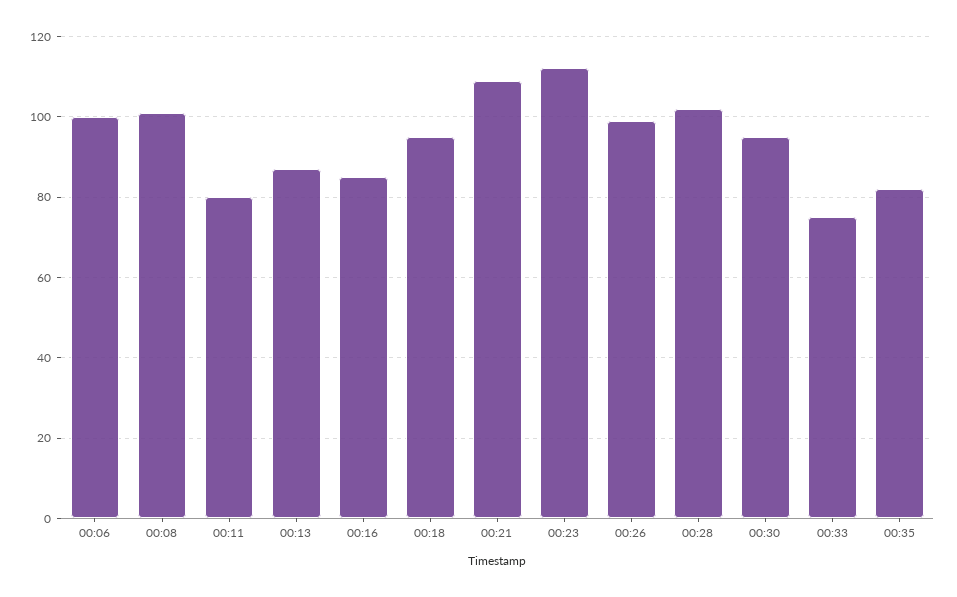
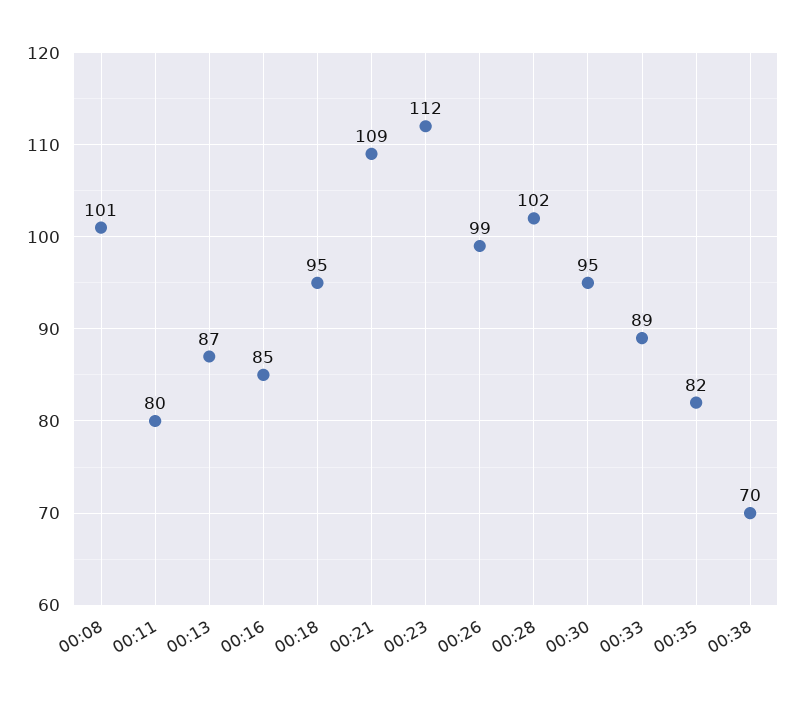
00:06: 100 -> none
00:33: 75 -> 89
00:38: none -> 70

